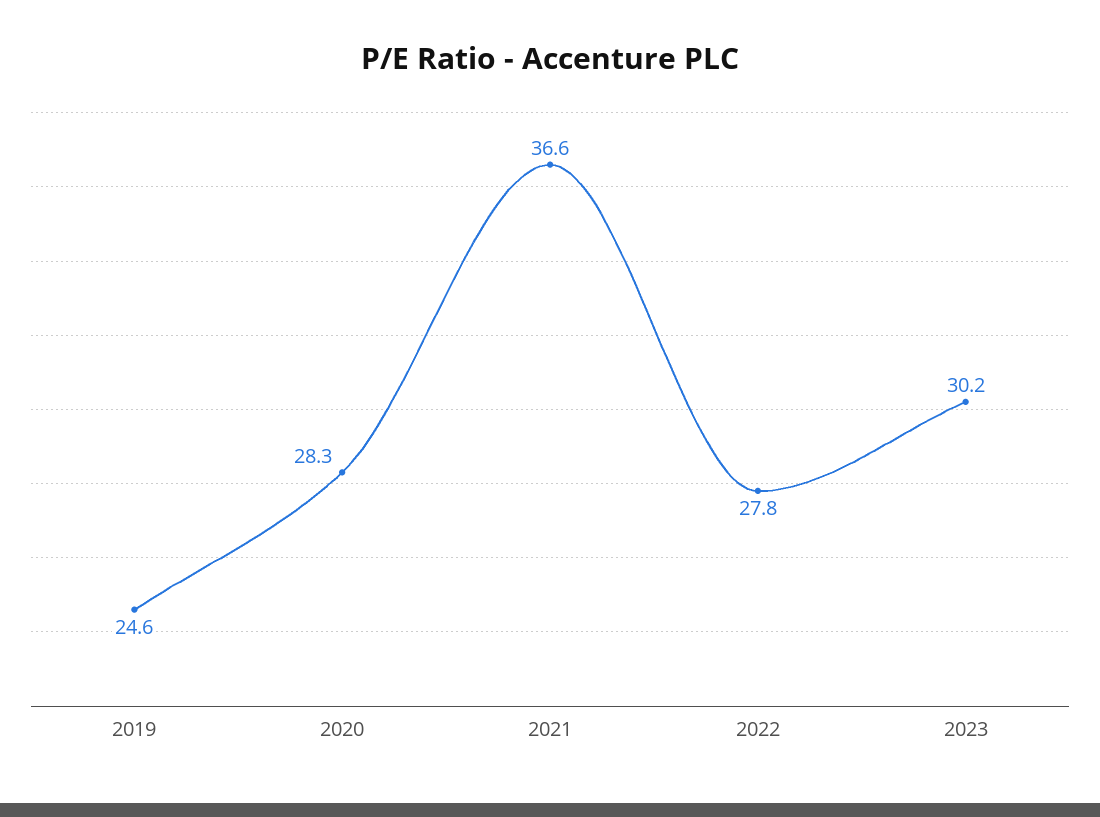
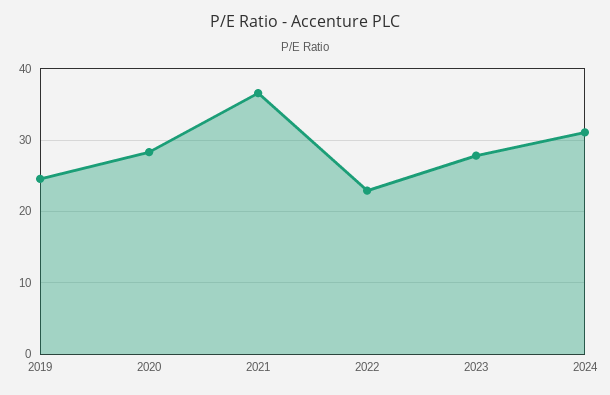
2022: 27.8 -> 23
2023: 30.2 -> 28
2024: none -> 31

